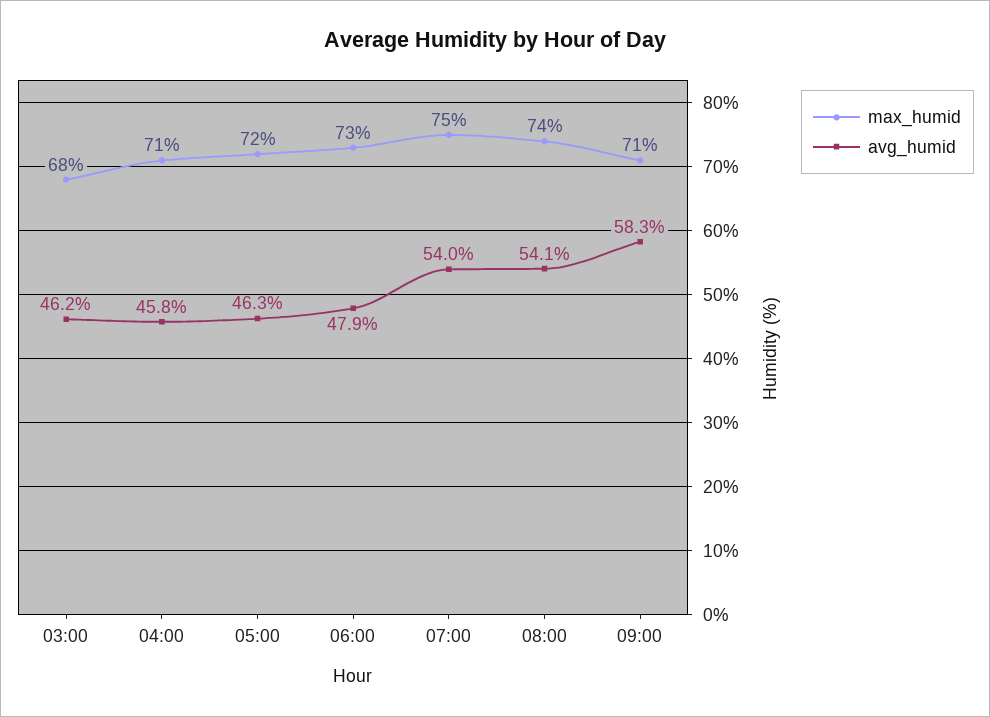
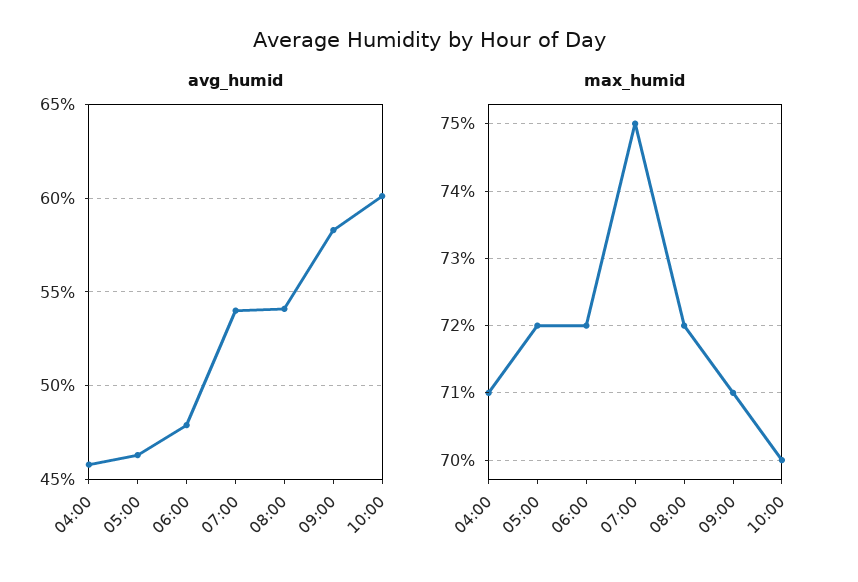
max_humid, 03:00: 68 -> none
avg_humid, 03:00: 46.2 -> none
max_humid, 06:00: 73 -> 72
max_humid, 08:00: 74 -> 72
avg_humid, 10:00: none -> 60
max_humid, 10:00: none -> 70

